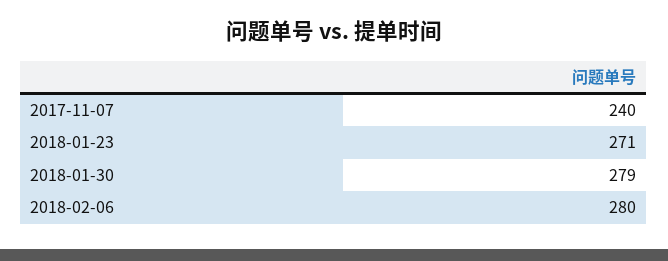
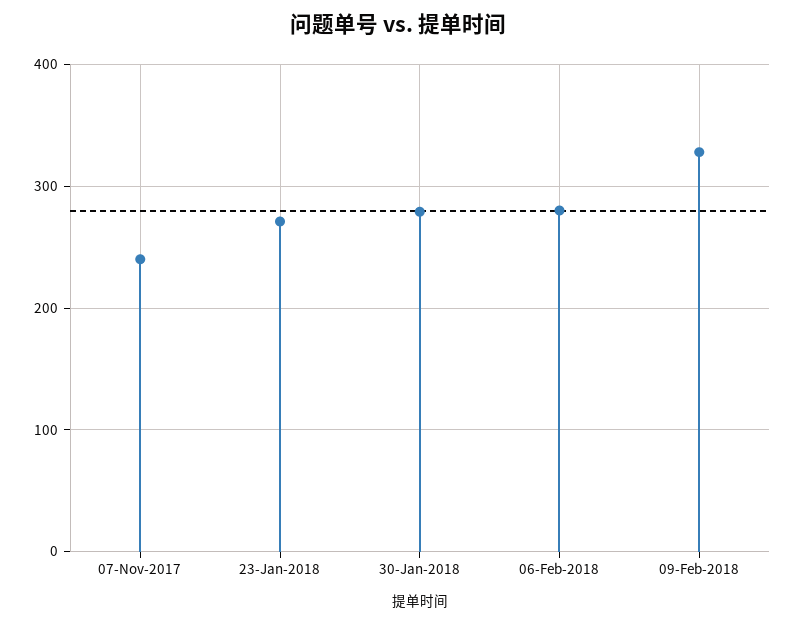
09-Feb-2018: none -> 330

